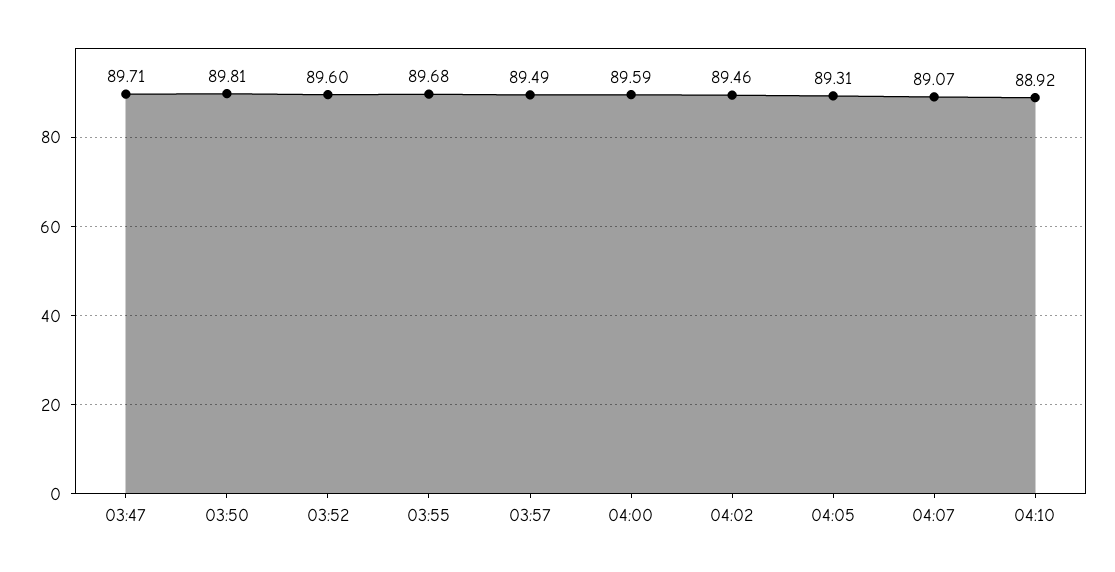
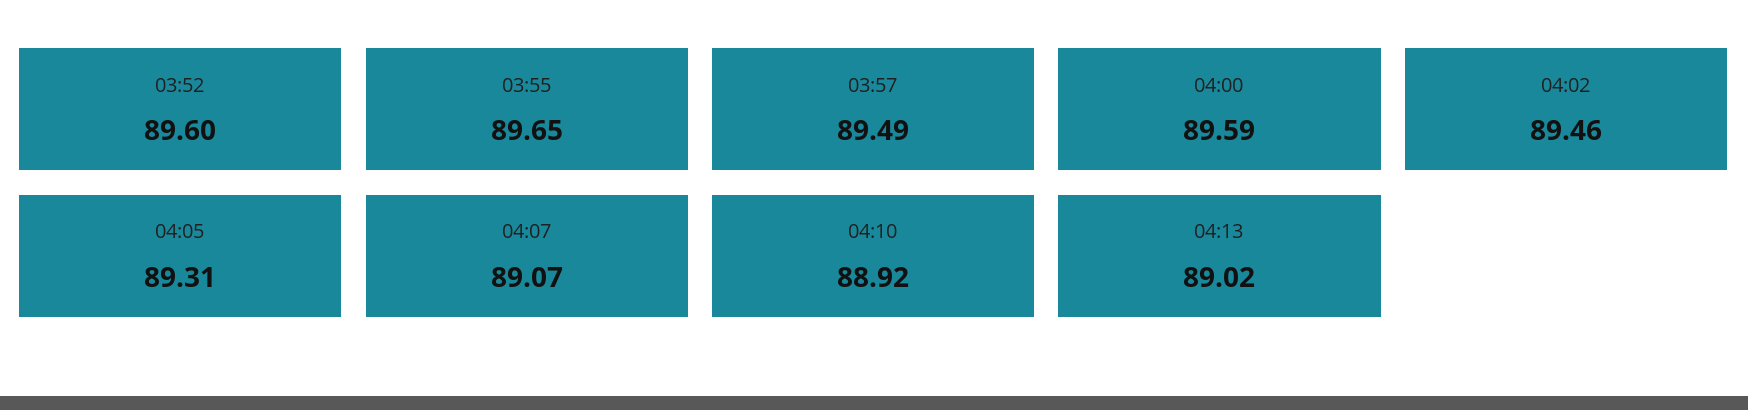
03:47: 89.71 -> none
03:50: 89.81 -> none
03:55: 89.68 -> 89.65
04:13: none -> 89.02

